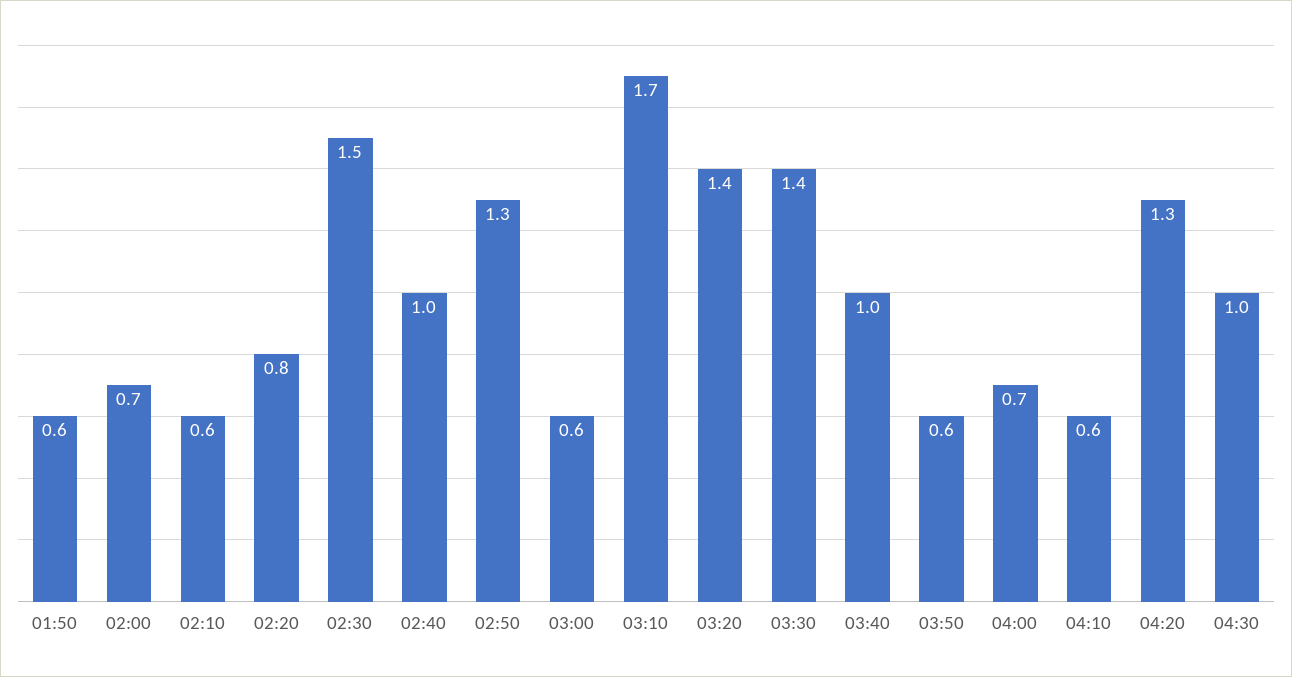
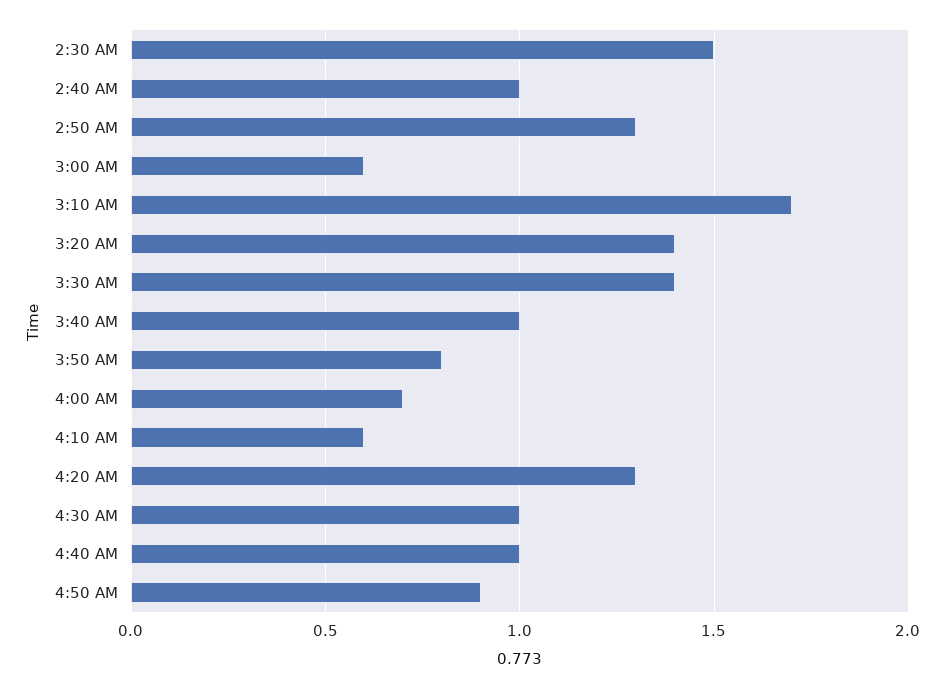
01:50: 0.6 -> none
02:00: 0.7 -> none
02:10: 0.6 -> none
02:20: 0.8 -> none
03:50: 0.6 -> 0.8
4:40 AM: none -> 1
4:50 AM: none -> 0.9

